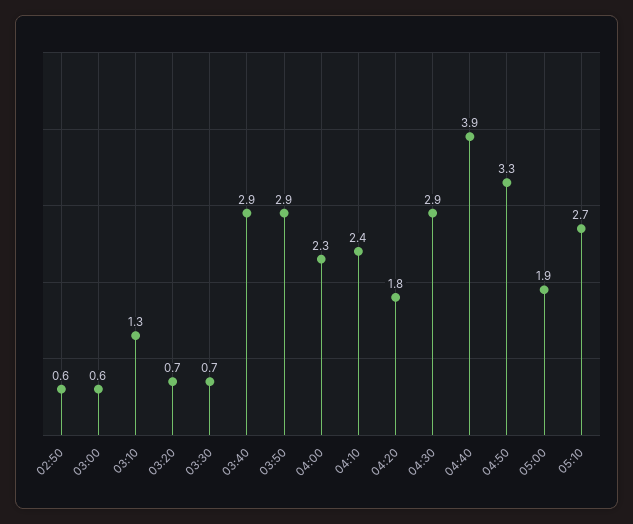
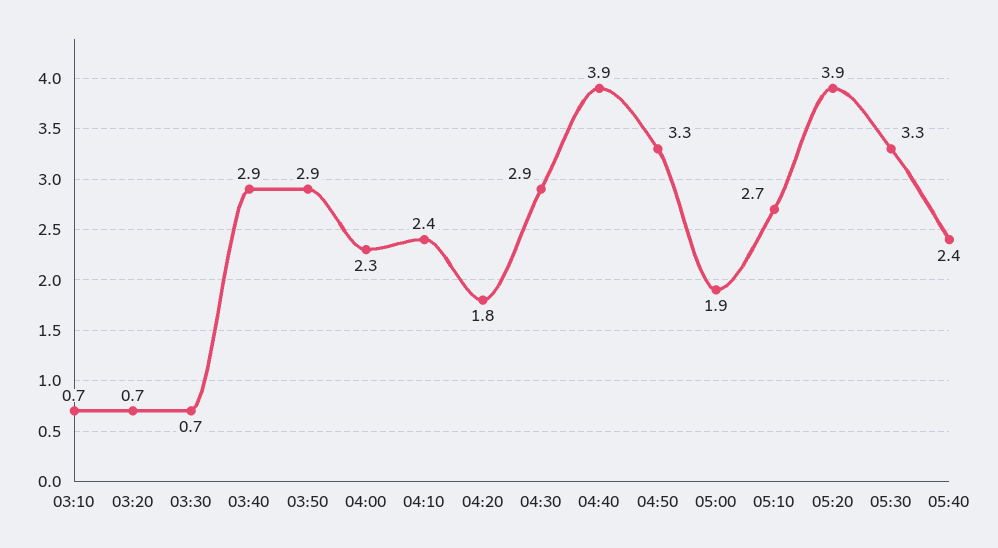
02:50: 0.6 -> none
03:00: 0.6 -> none
03:10: 1.3 -> 0.7
05:20: none -> 3.9
05:30: none -> 3.3
05:40: none -> 2.4

